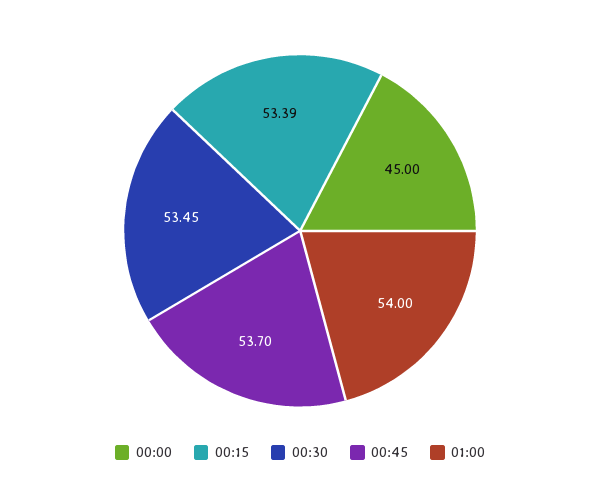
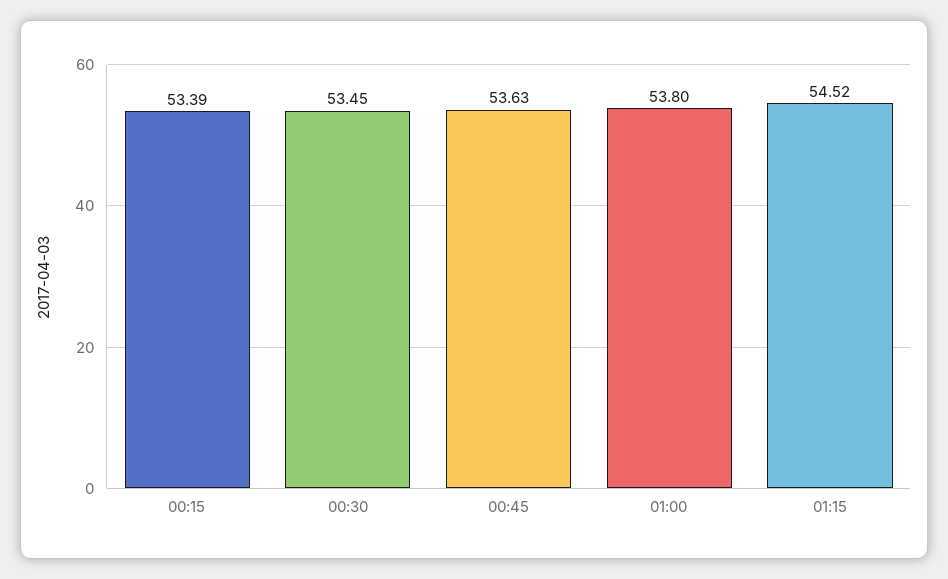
00:00: 45 -> none
00:45: 53.7 -> 53.63
01:00: 54 -> 53.8
01:15: none -> 54.52

